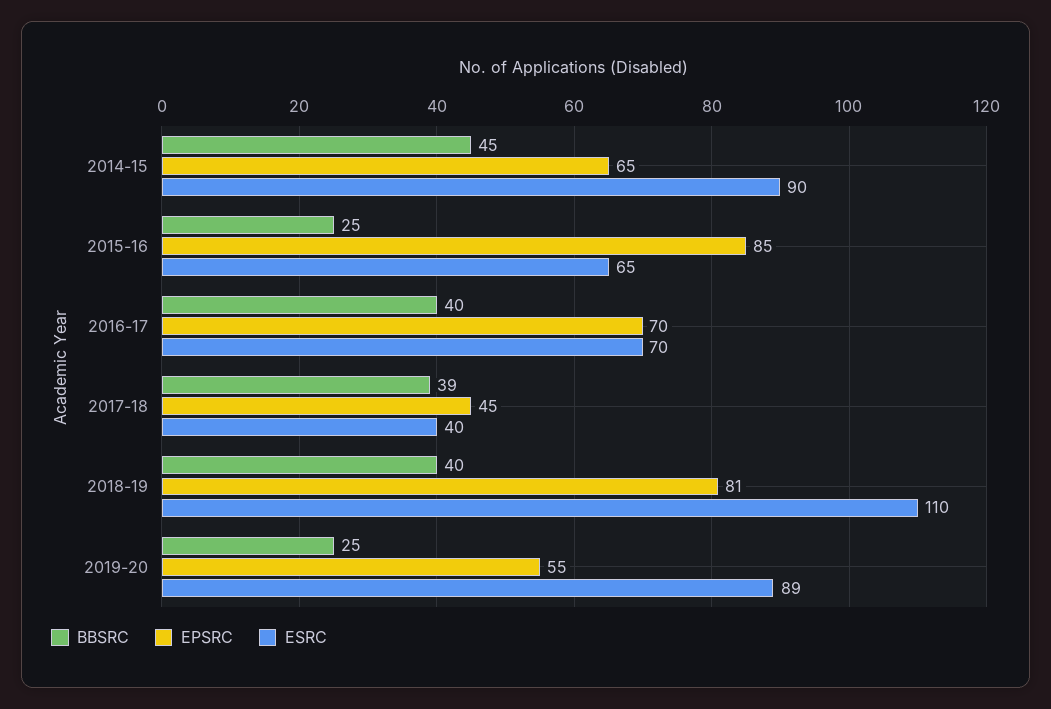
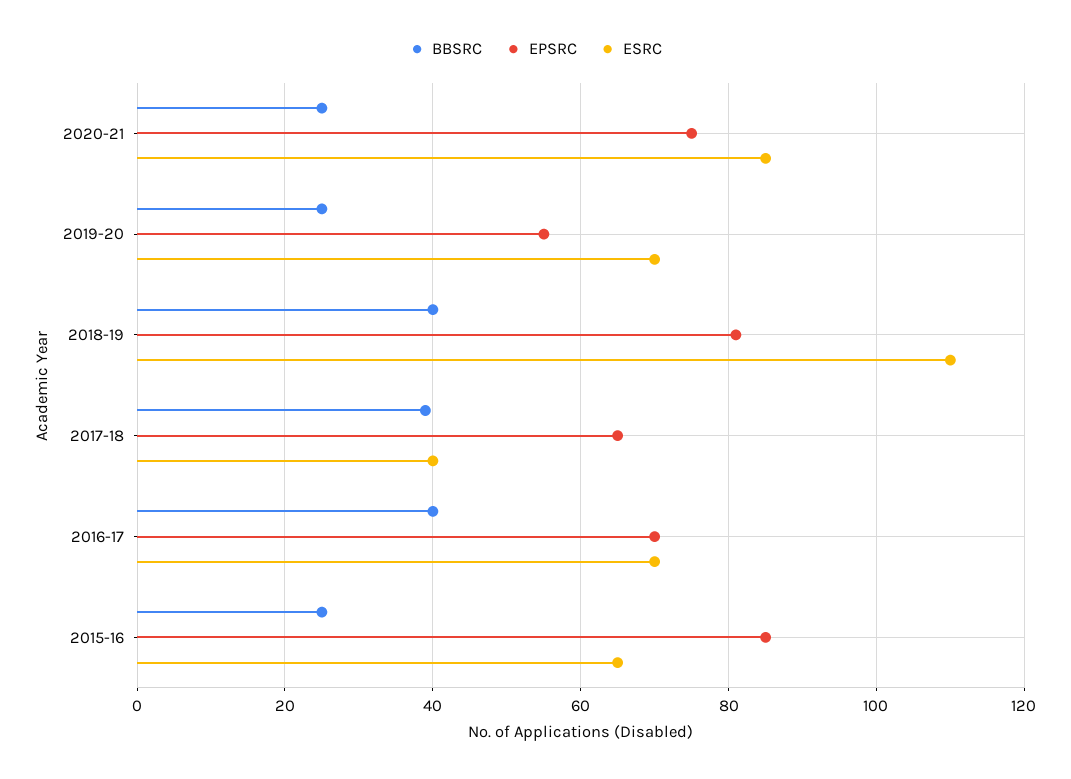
BBSRC, 2014-15: 45 -> none
EPSRC, 2014-15: 65 -> none
ESRC, 2014-15: 90 -> none
EPSRC, 2017-18: 45 -> 65
ESRC, 2019-20: 89 -> 70
BBSRC, 2020-21: none -> 25
EPSRC, 2020-21: none -> 75
ESRC, 2020-21: none -> 85

